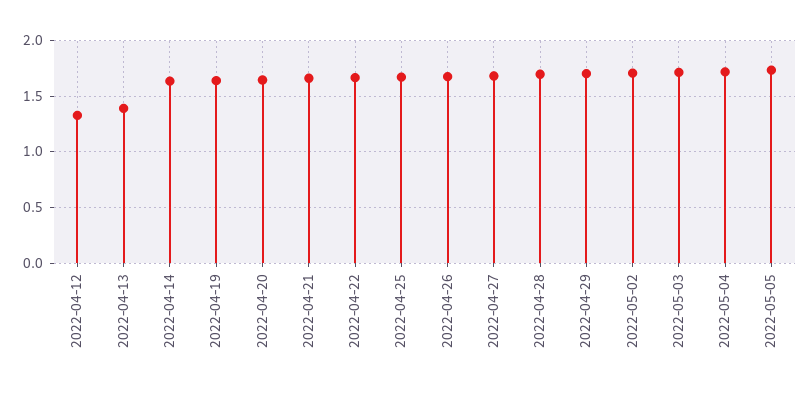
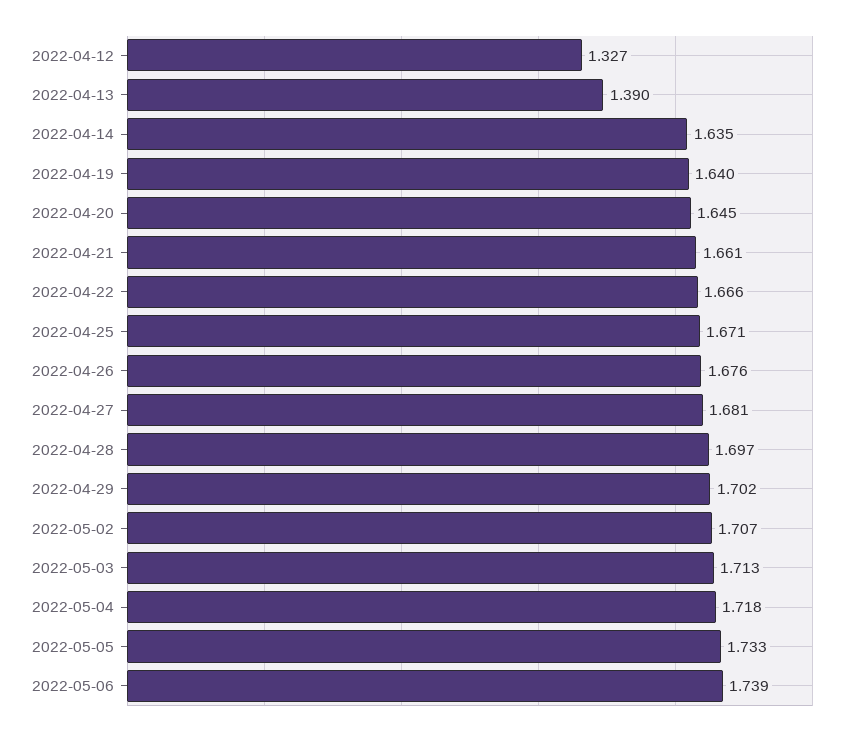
2022-05-06: none -> 1.739

